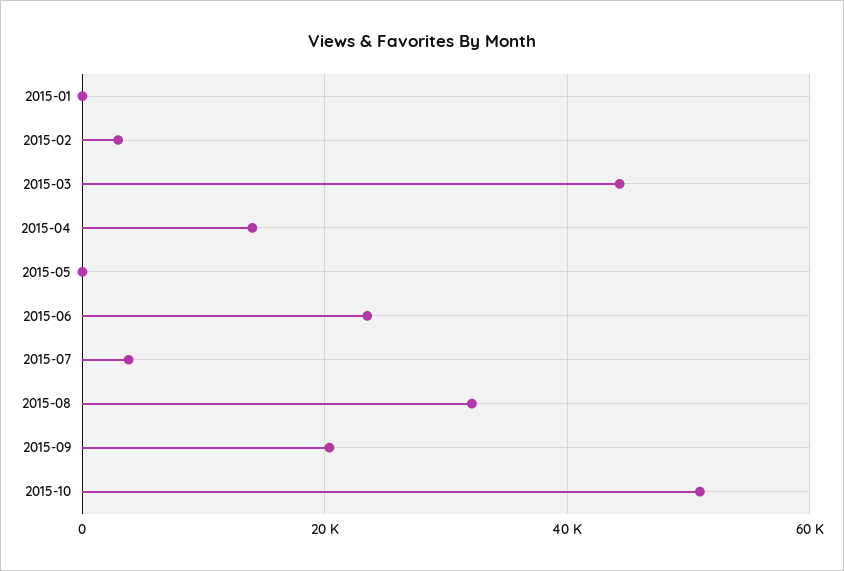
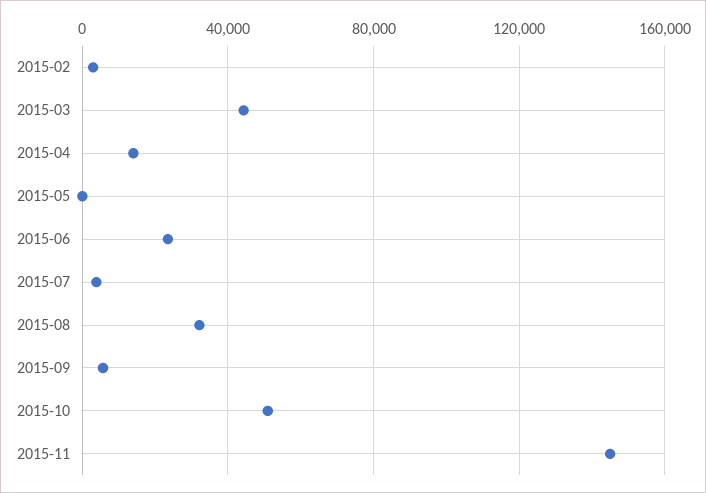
2015-01: 0 -> none
2015-09: 20000 -> 5000
2015-11: none -> 145000

